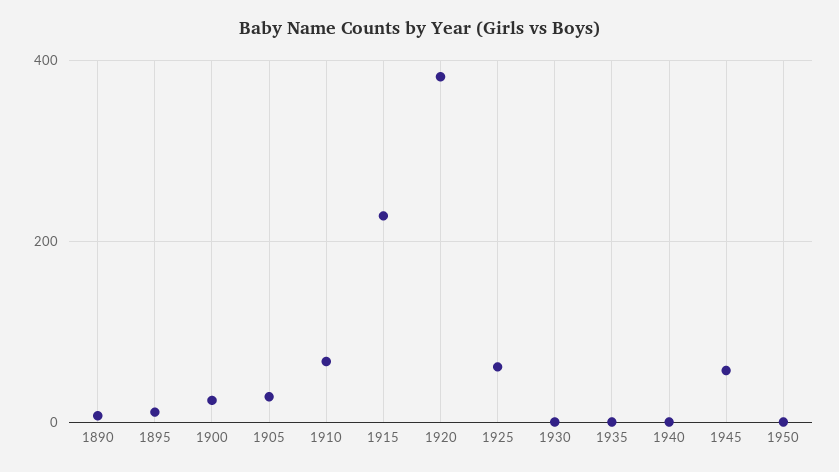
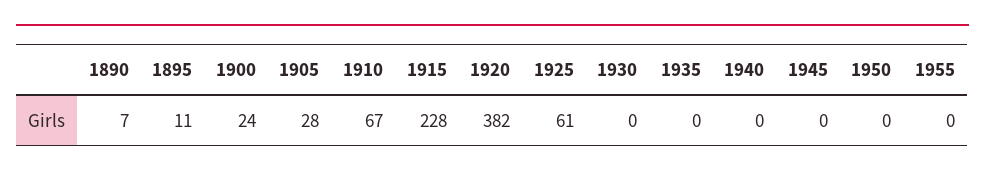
1945: 60 -> 0
1955: none -> 0

